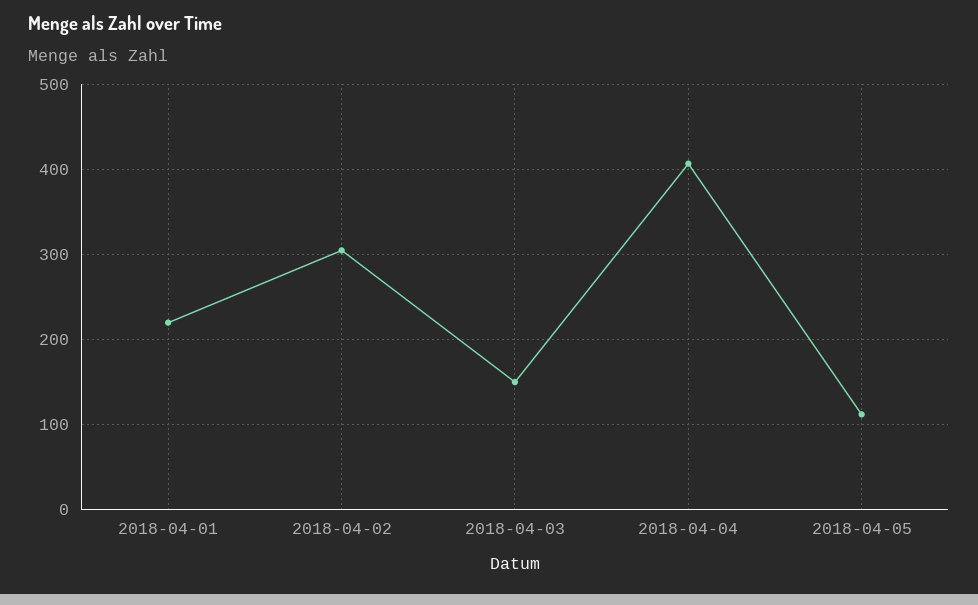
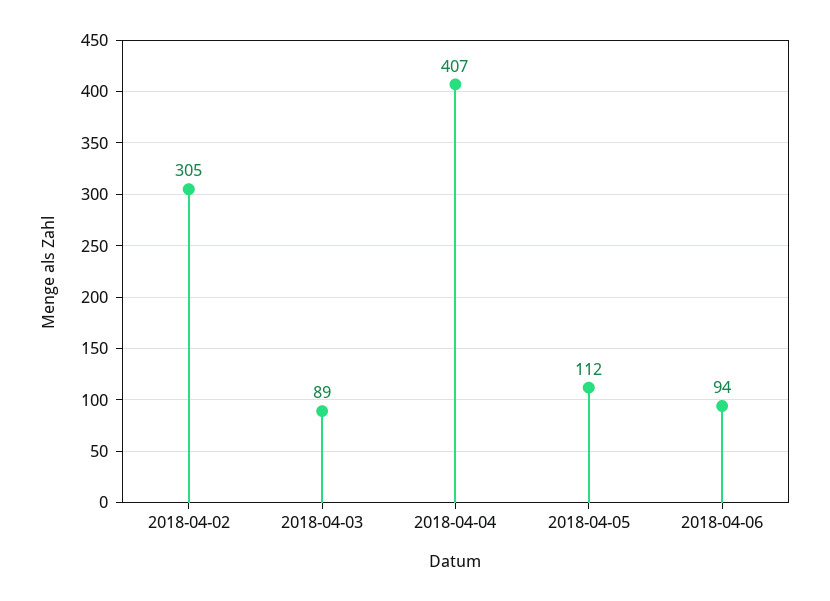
2018-04-01: 220 -> none
2018-04-03: 150 -> 89
2018-04-06: none -> 94

